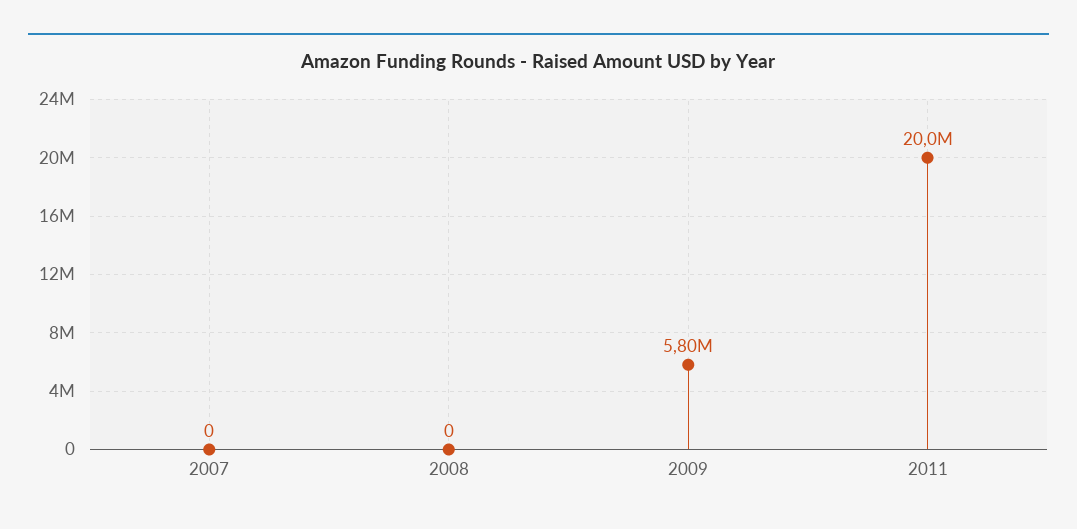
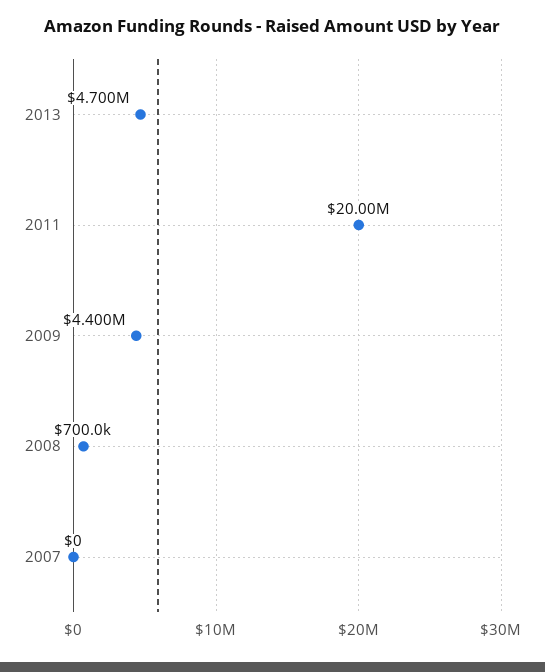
2008: 0 -> 700000
2009: 5800000 -> 4400000
2013: none -> 4700000

